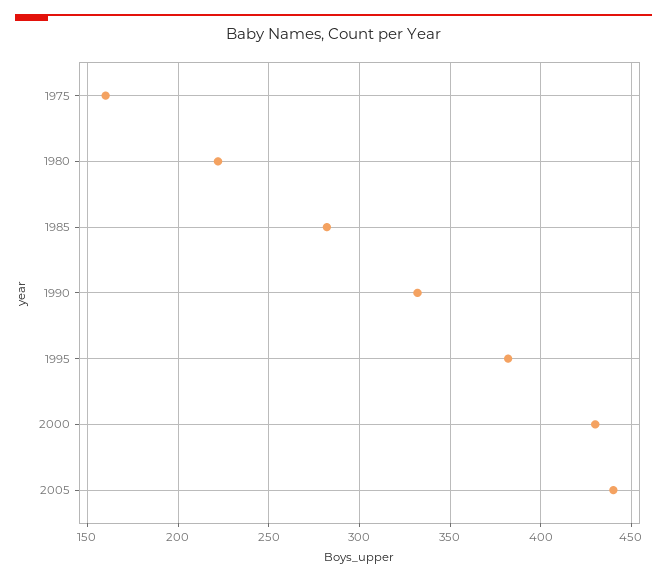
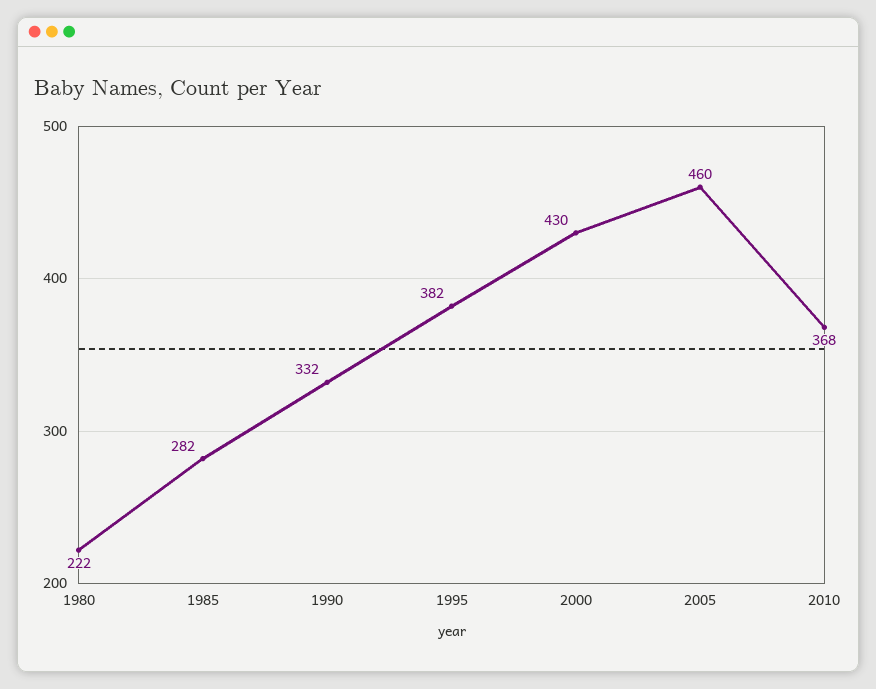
1975: 160 -> none
2005: 440 -> 460
2010: none -> 368

